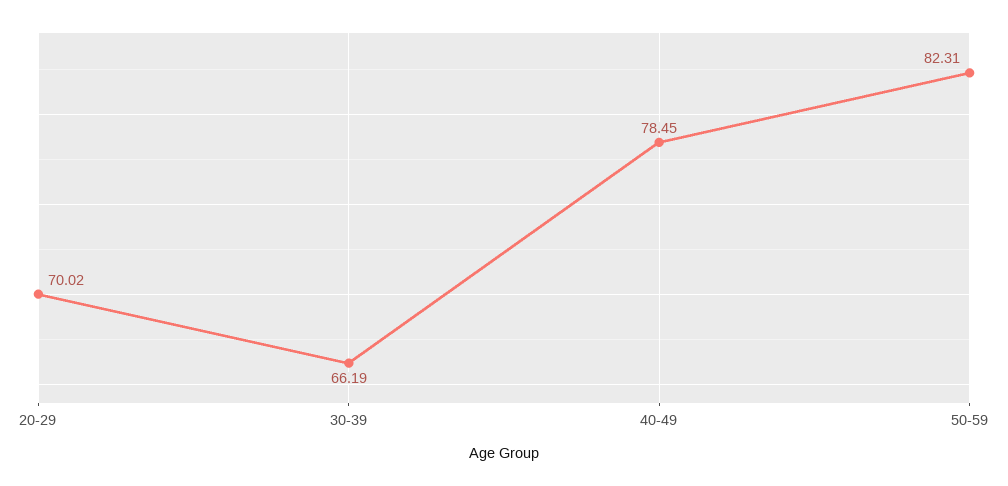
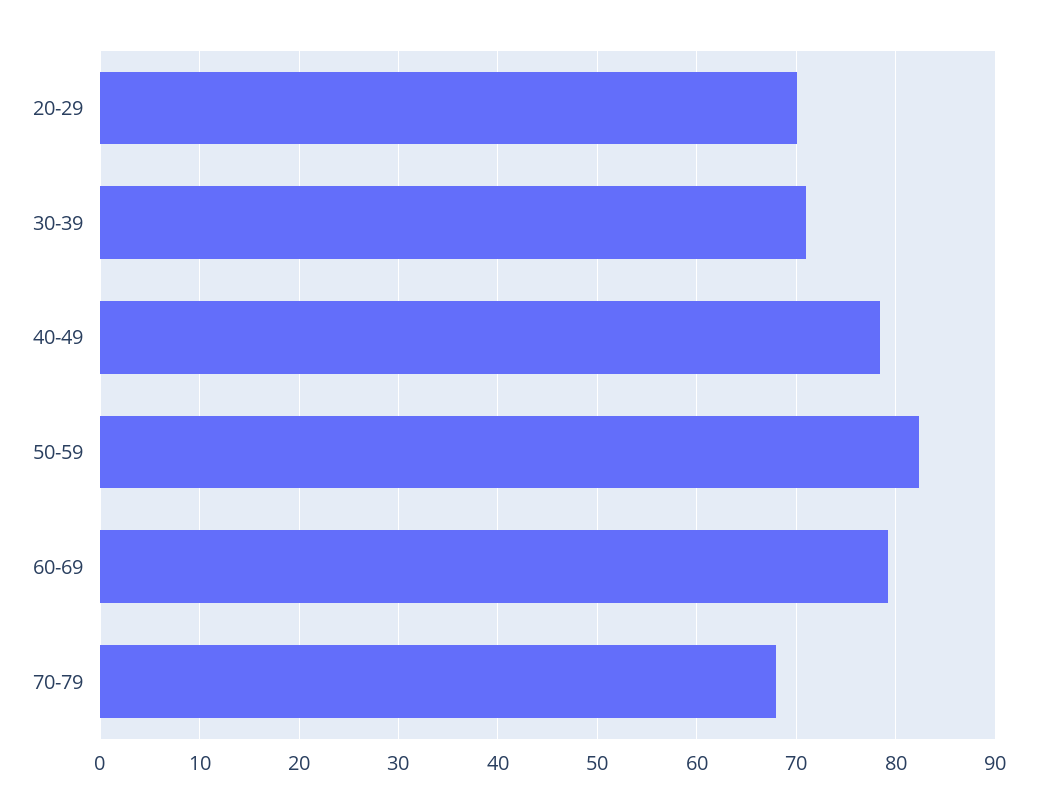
30-39: 66.19 -> 71
60-69: none -> 79
70-79: none -> 68

